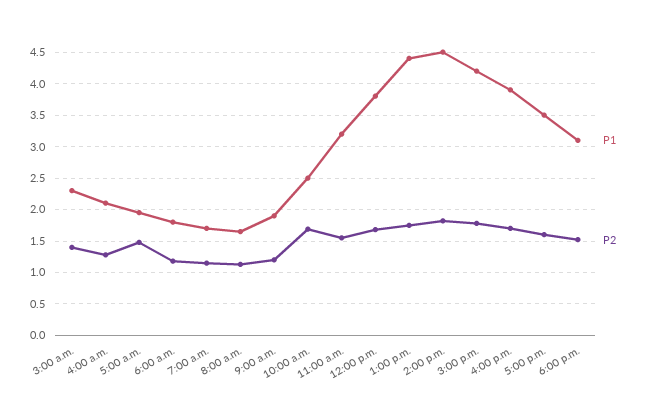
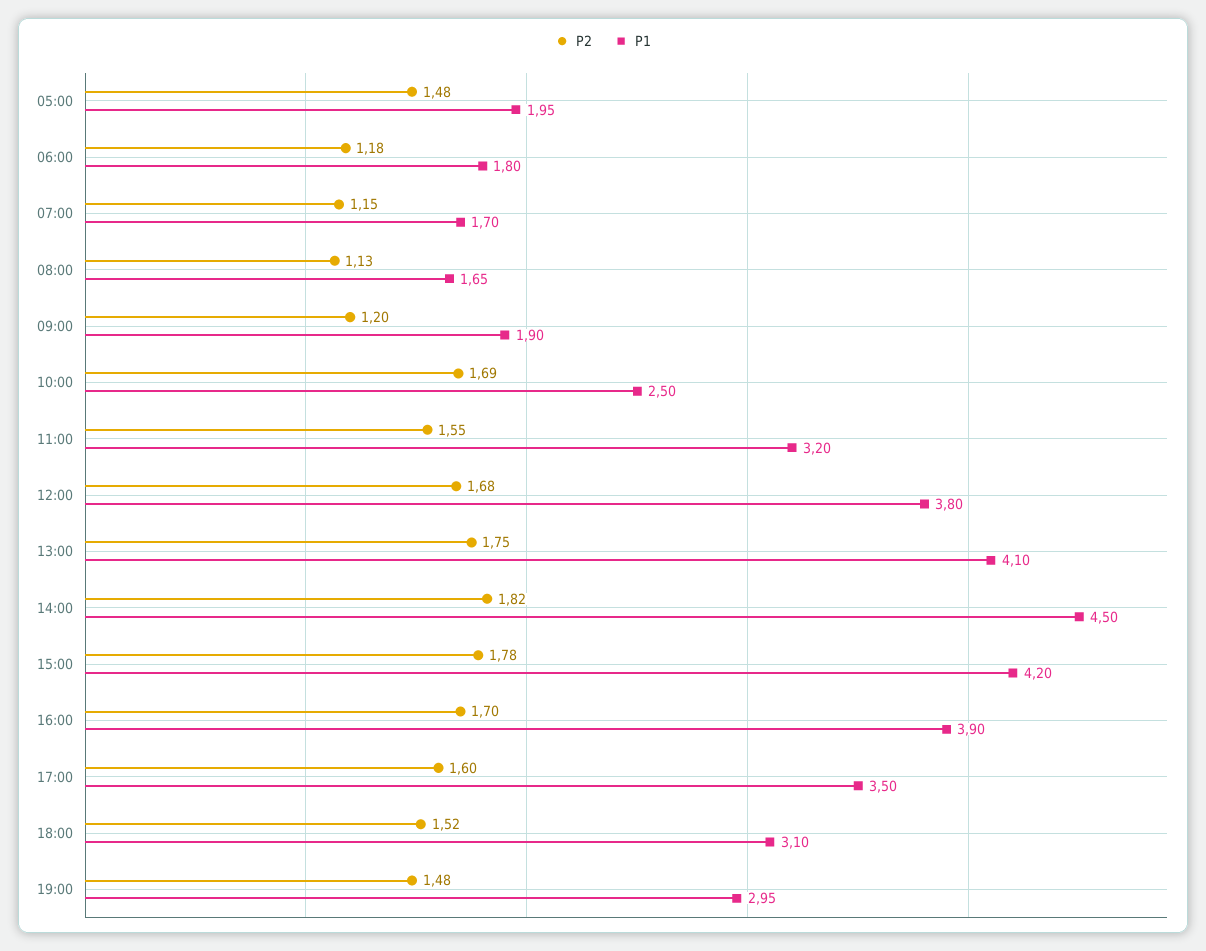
P1, 3:00 a.m.: 2.3 -> none
P2, 3:00 a.m.: 1.4 -> none
P1, 4:00 a.m.: 2.1 -> none
P2, 4:00 a.m.: 1.3 -> none
P1, 1:00 p.m.: 4.4 -> 4.1
P2, 19:00: none -> 1.48
P1, 19:00: none -> 2.95

